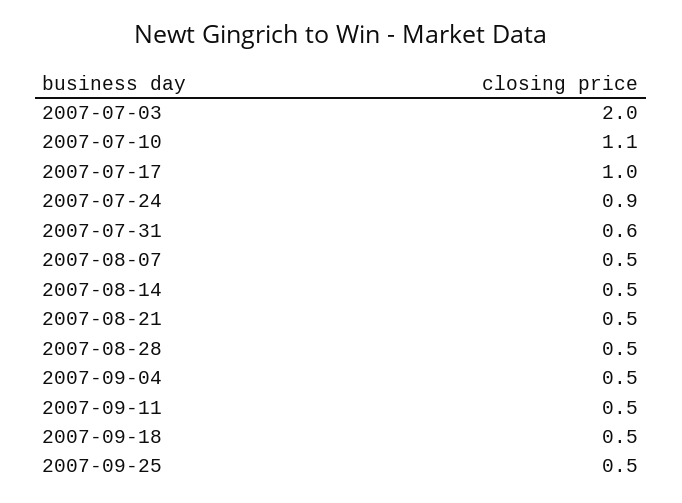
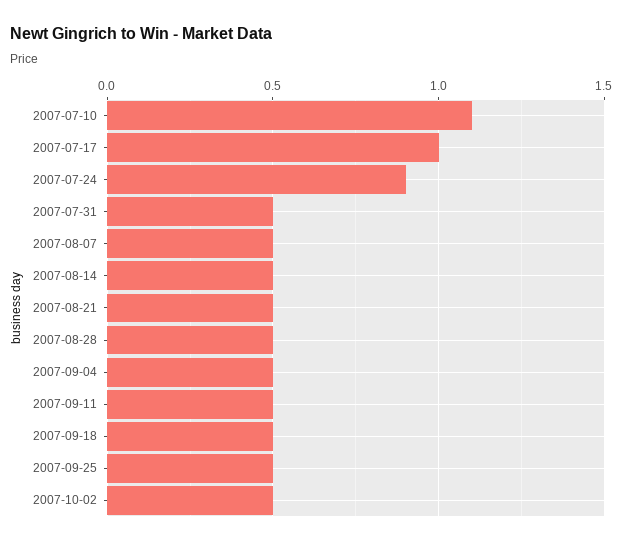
2007-07-03: 2 -> none
2007-07-31: 0.6 -> 0.5
2007-10-02: none -> 0.5

